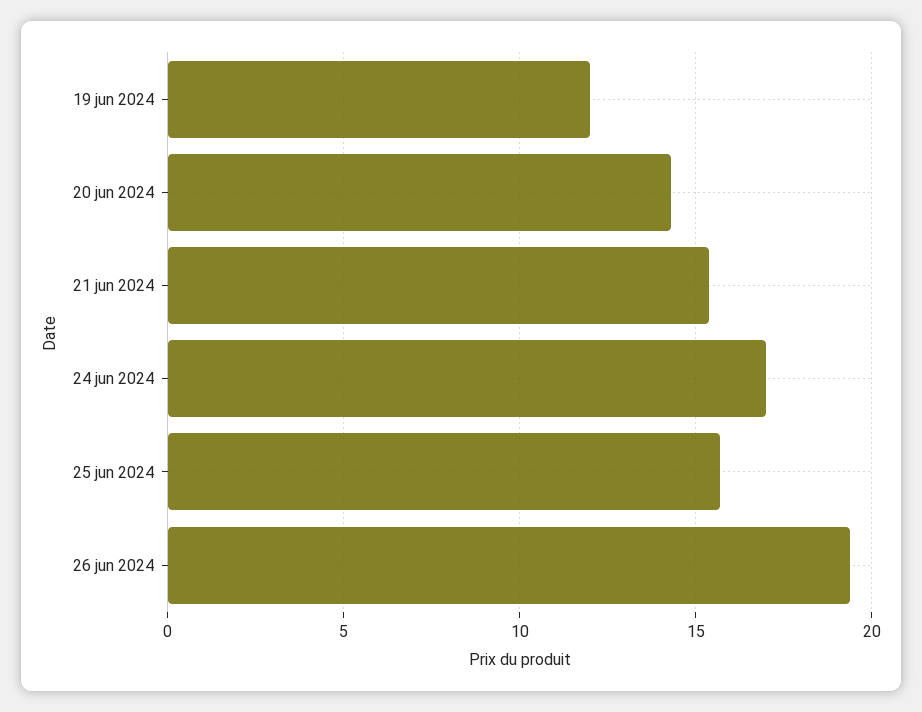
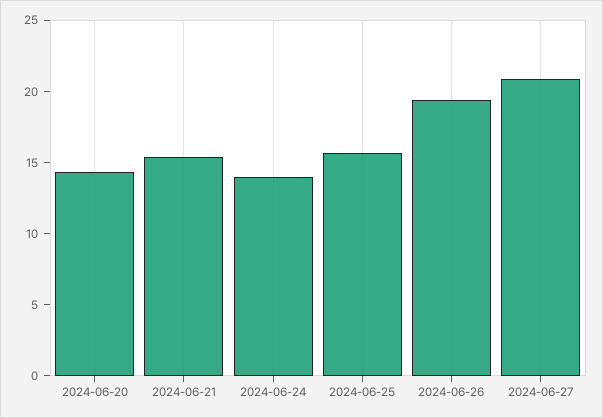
19 jun 2024: 12 -> none
24 jun 2024: 17 -> 14
2024-06-27: none -> 21

